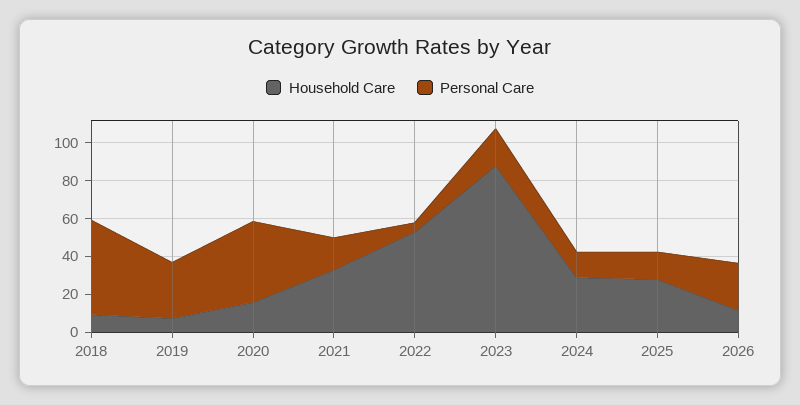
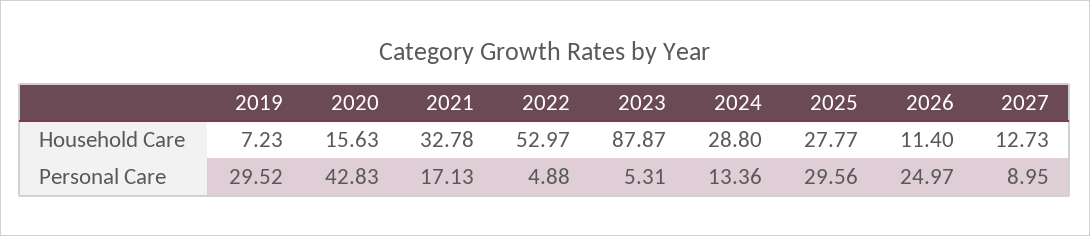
Household Care, 2018: 10 -> none
Personal Care, 2018: 50 -> none
Personal Care, 2023: 20 -> 5.31
Personal Care, 2025: 15 -> 29.56
Household Care, 2027: none -> 12.73
Personal Care, 2027: none -> 8.95

